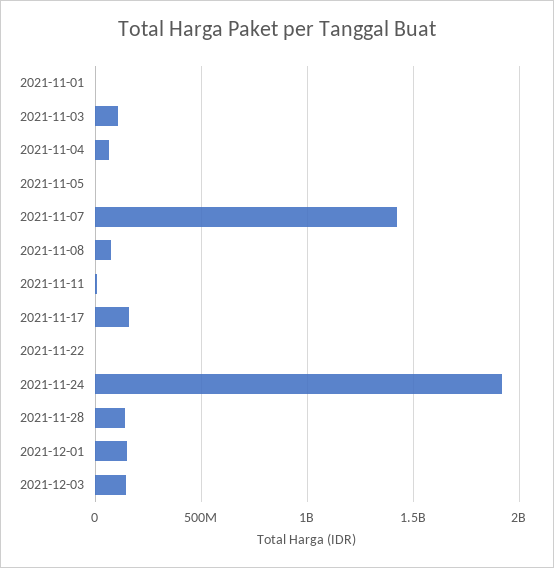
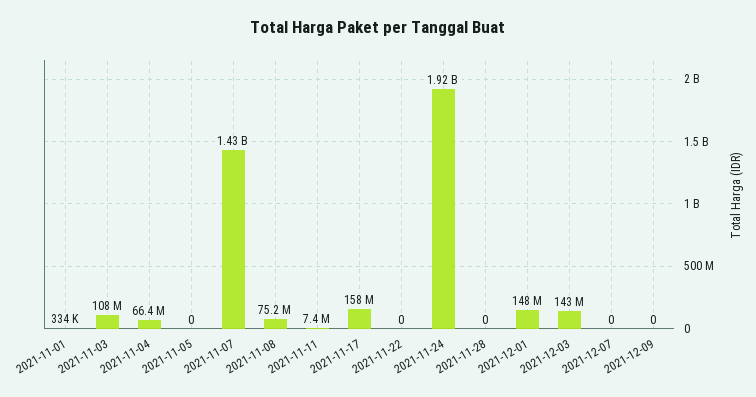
2021-11-28: 150000000 -> 0
2021-12-07: none -> 0
2021-12-09: none -> 0

